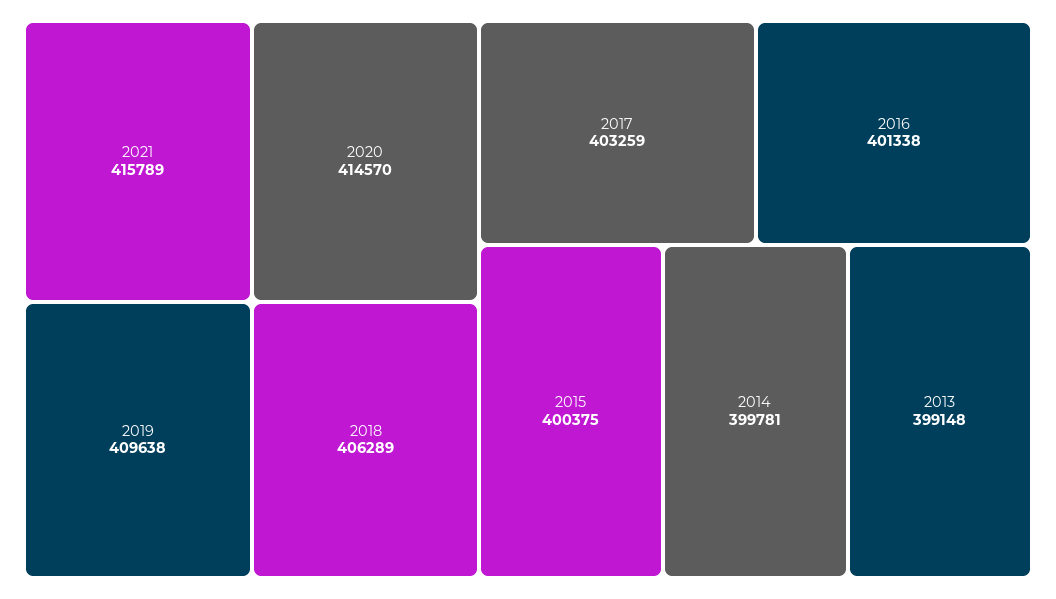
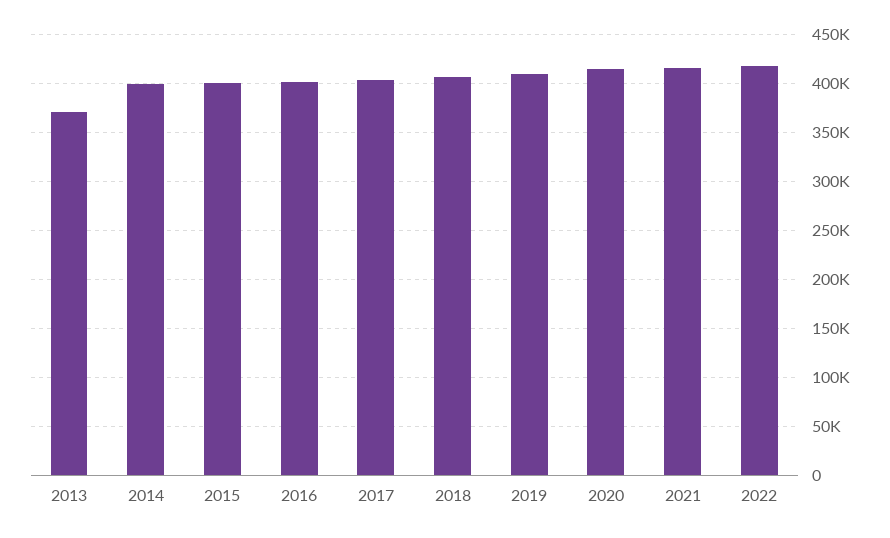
2013: 399148 -> 370000
2022: none -> 420000

